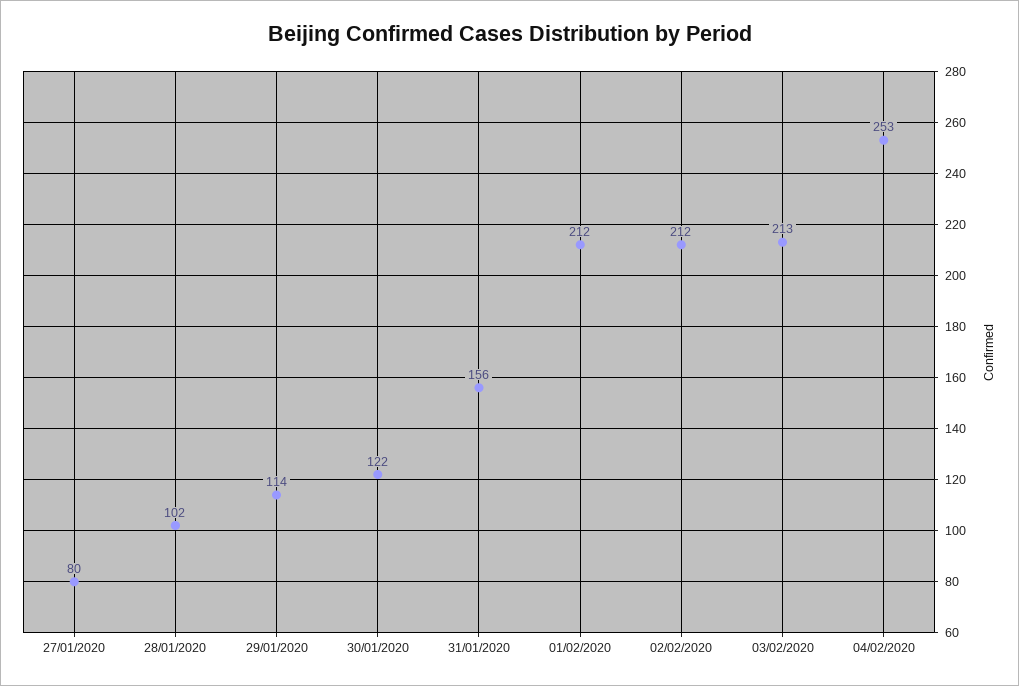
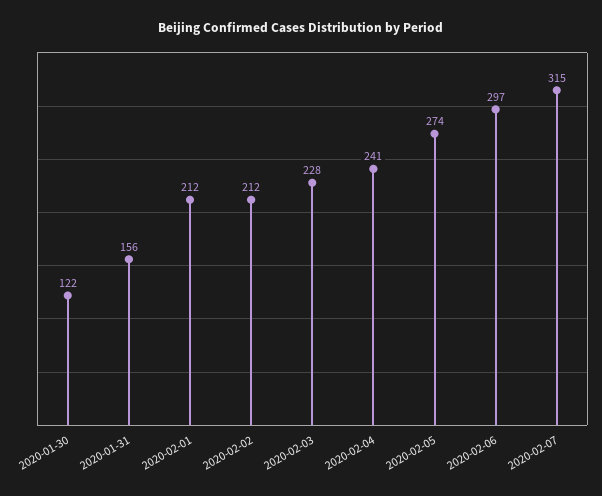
27/01/2020: 80 -> none
28/01/2020: 102 -> none
29/01/2020: 114 -> none
03/02/2020: 213 -> 228
04/02/2020: 253 -> 241
2020-02-05: none -> 274
2020-02-06: none -> 297
2020-02-07: none -> 315

